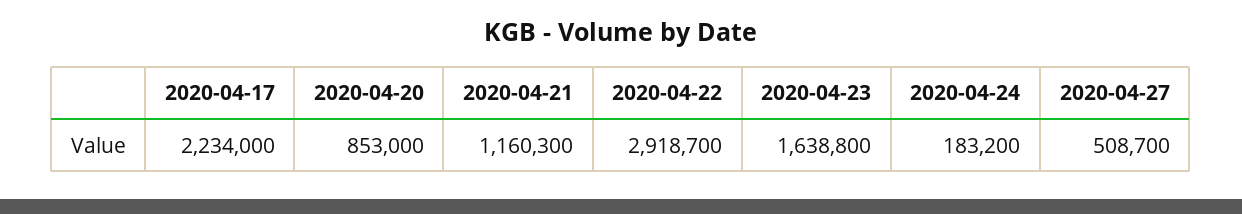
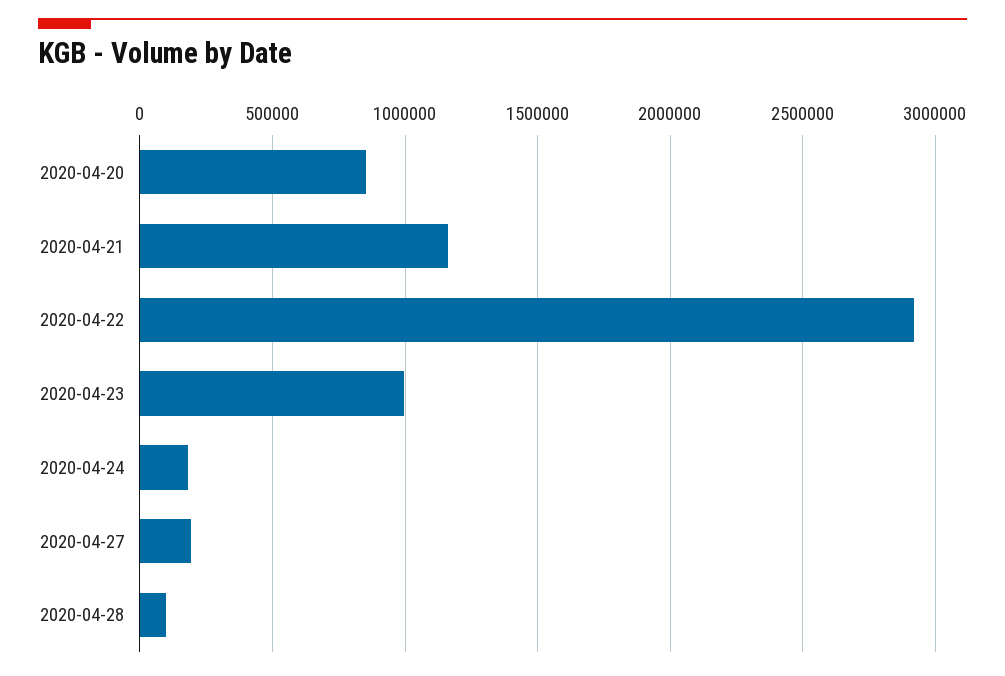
2020-04-17: 2234000 -> none
2020-04-23: 1638800 -> 1000000
2020-04-27: 508700 -> 200000
2020-04-28: none -> 100000

